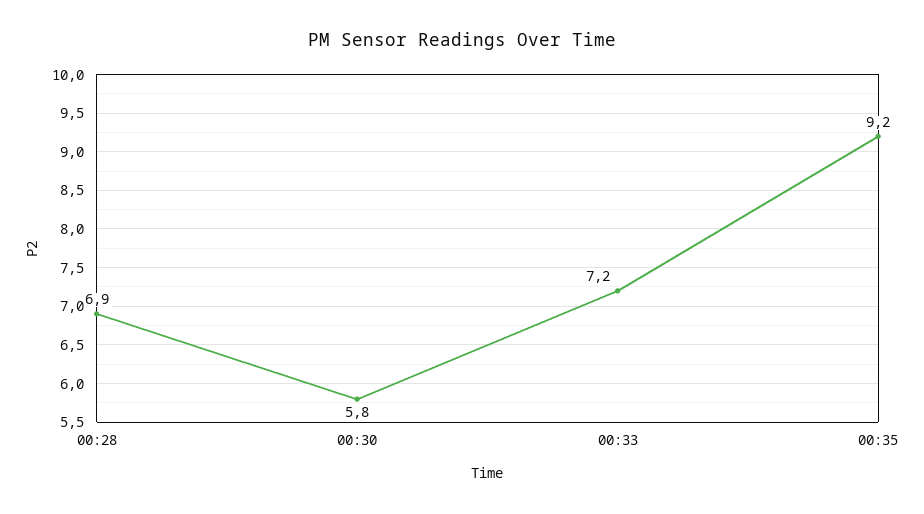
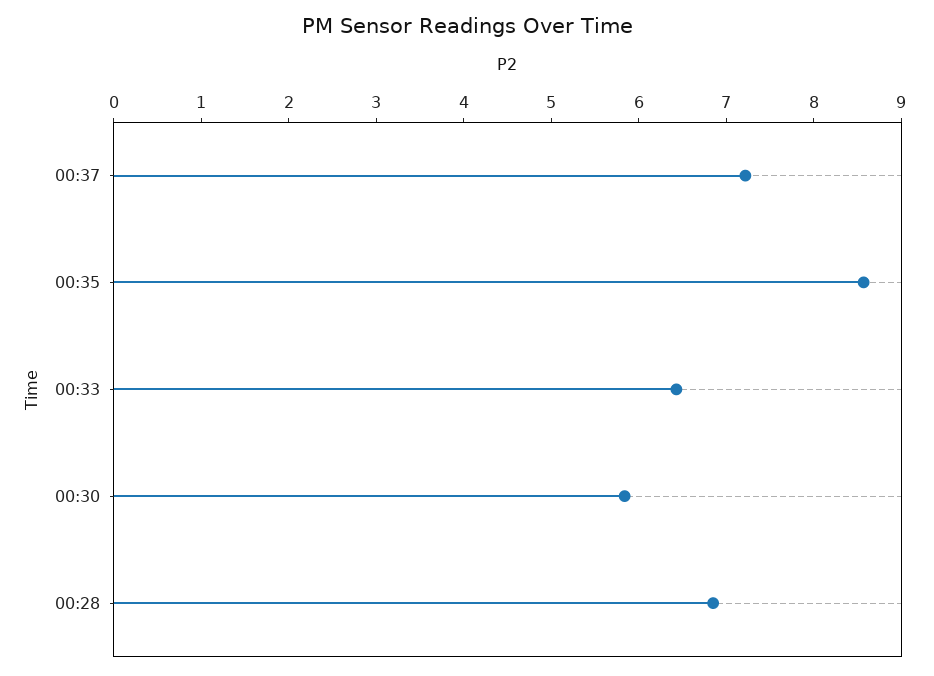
00:33: 7.2 -> 6.4
00:35: 9.2 -> 8.6
00:37: none -> 7.2

